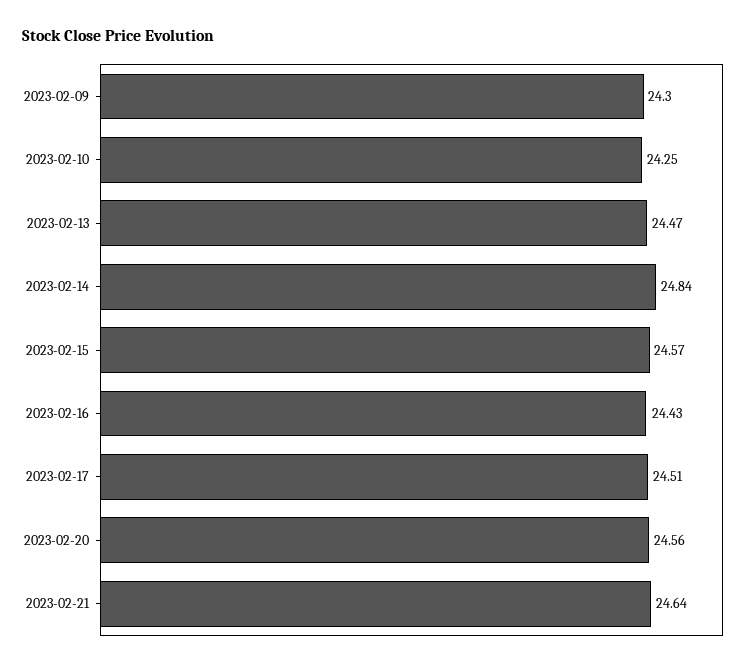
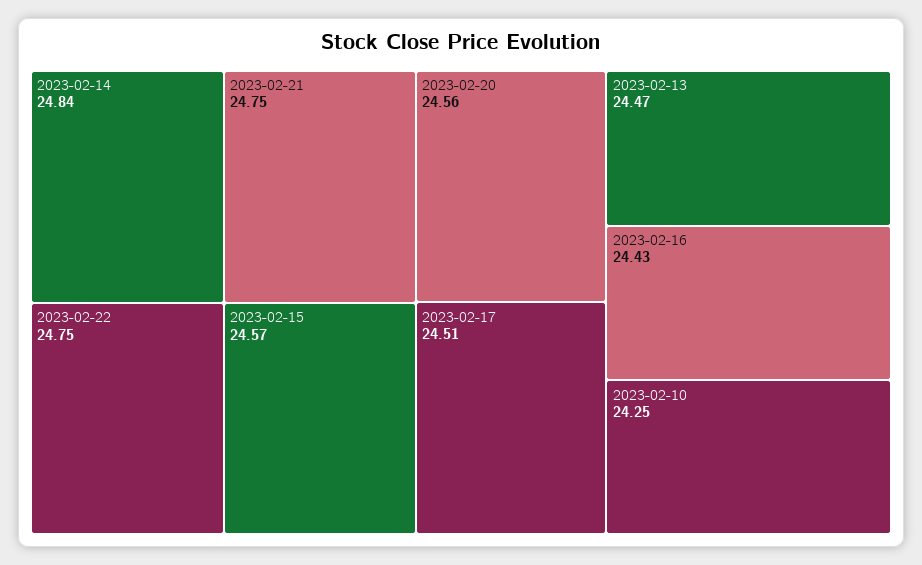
2023-02-09: 24.3 -> none
2023-02-21: 24.64 -> 24.75
2023-02-22: none -> 24.75

